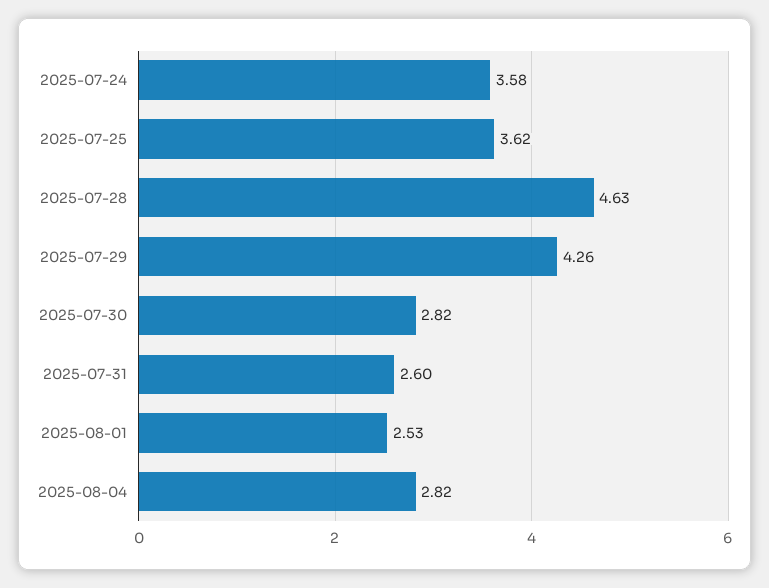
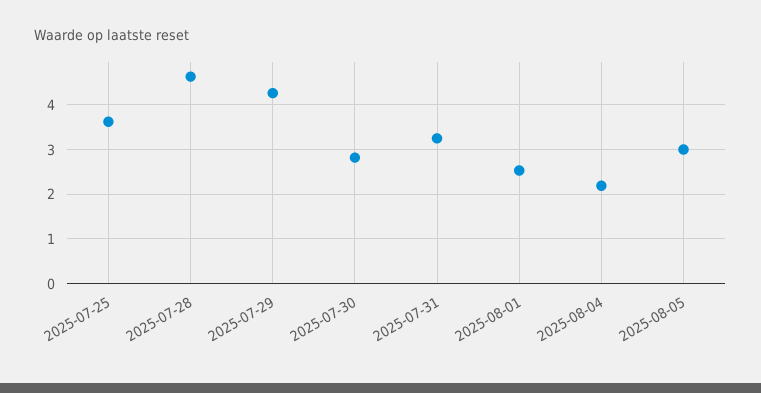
2025-07-24: 3.58 -> none
2025-07-31: 2.6 -> 3.2
2025-08-04: 2.82 -> 2.2
2025-08-05: none -> 3

